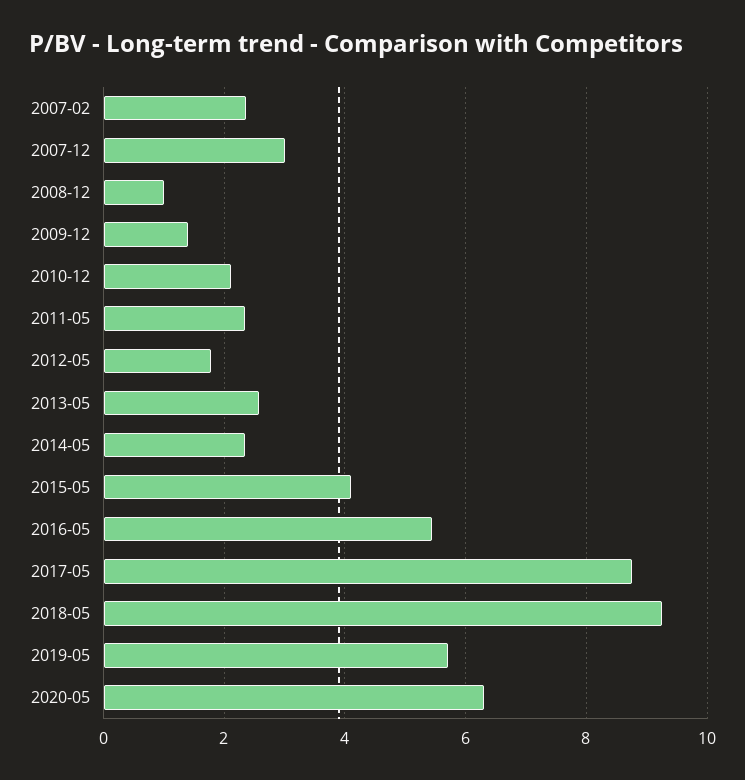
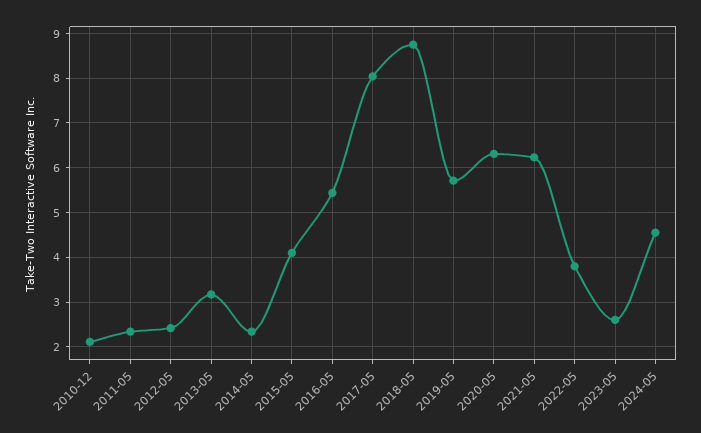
2007-02: 2.4 -> none
2007-12: 3 -> none
2008-12: 1 -> none
2009-12: 1.4 -> none
2012-05: 1.8 -> 2.4
2013-05: 2.6 -> 3.2
2017-05: 8.8 -> 8
2018-05: 9.2 -> 8.8
2021-05: none -> 6.2
2022-05: none -> 3.8
2023-05: none -> 2.6
2024-05: none -> 4.6

